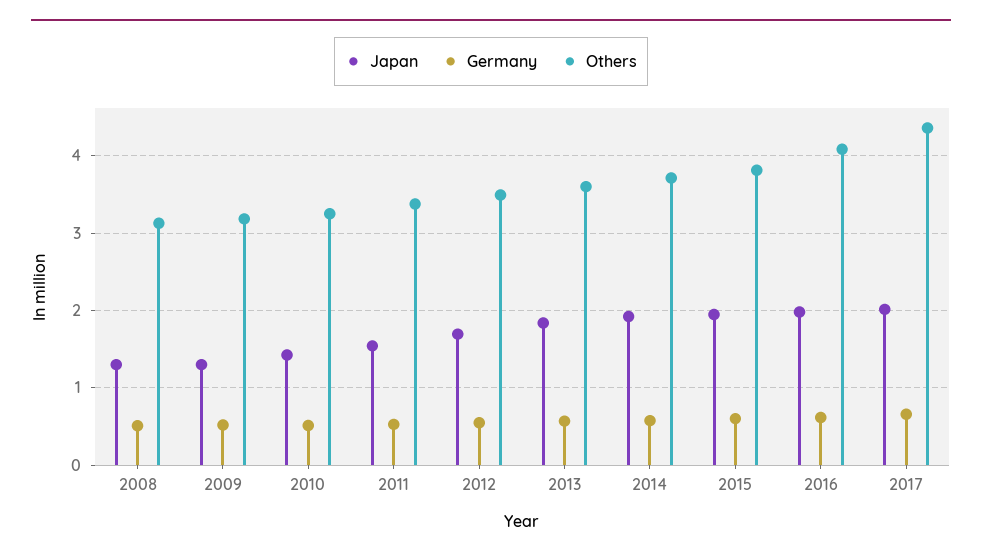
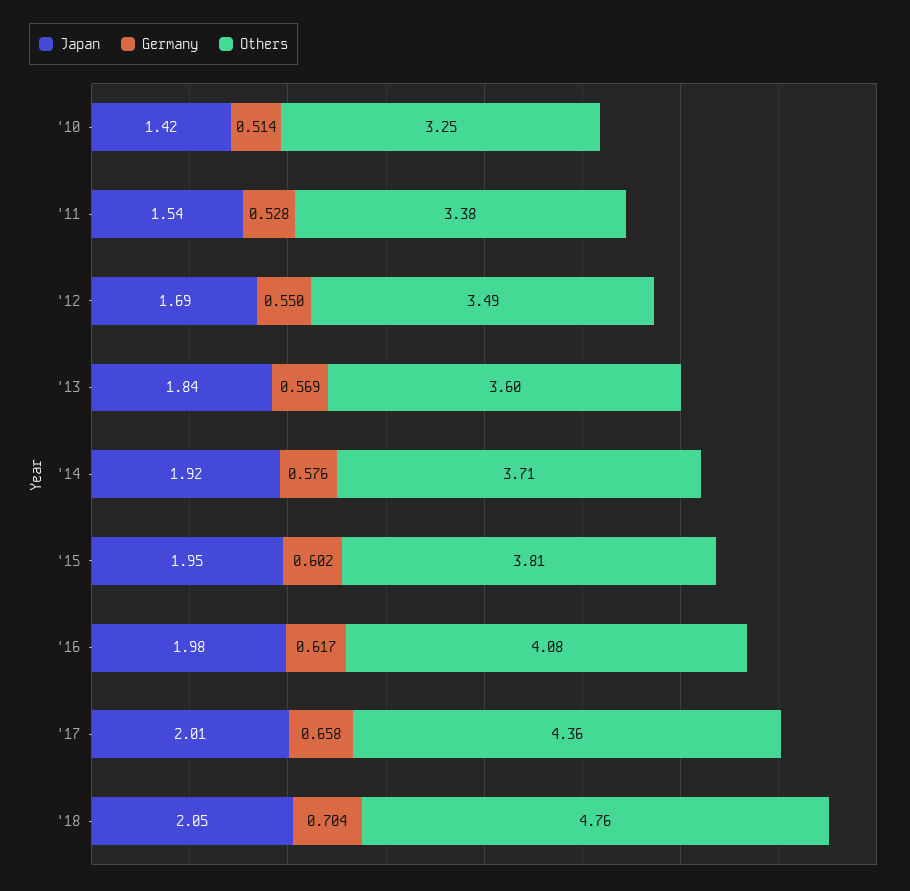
Japan, 2008: 1.3 -> none
Germany, 2008: 0.5 -> none
Others, 2008: 3.1 -> none
Japan, 2009: 1.3 -> none
Germany, 2009: 0.5 -> none
Others, 2009: 3.2 -> none
Japan, '18: none -> 2.05
Germany, '18: none -> 0.704
Others, '18: none -> 4.76

